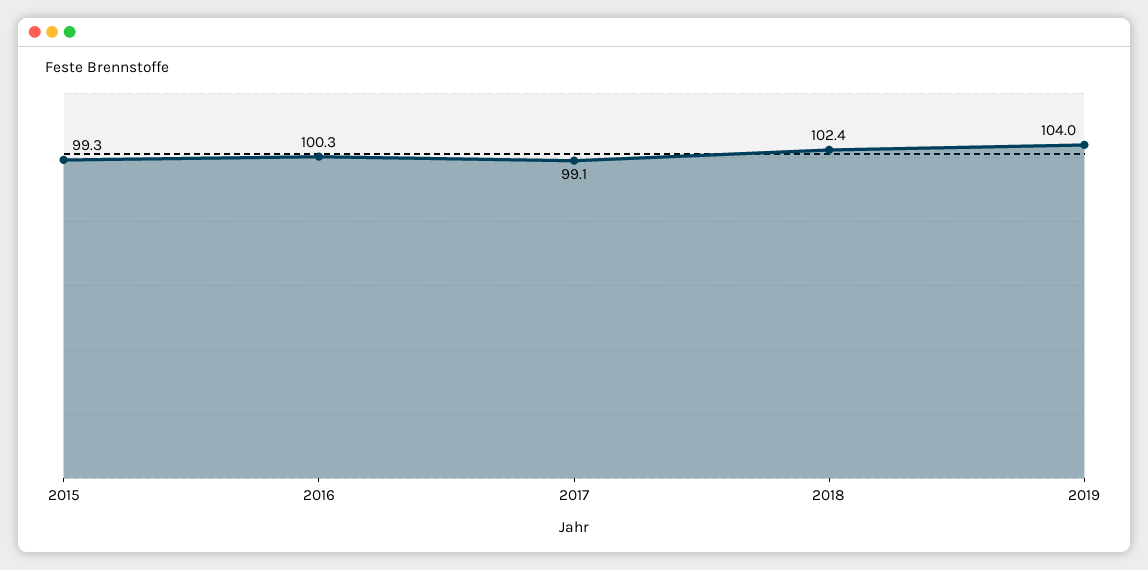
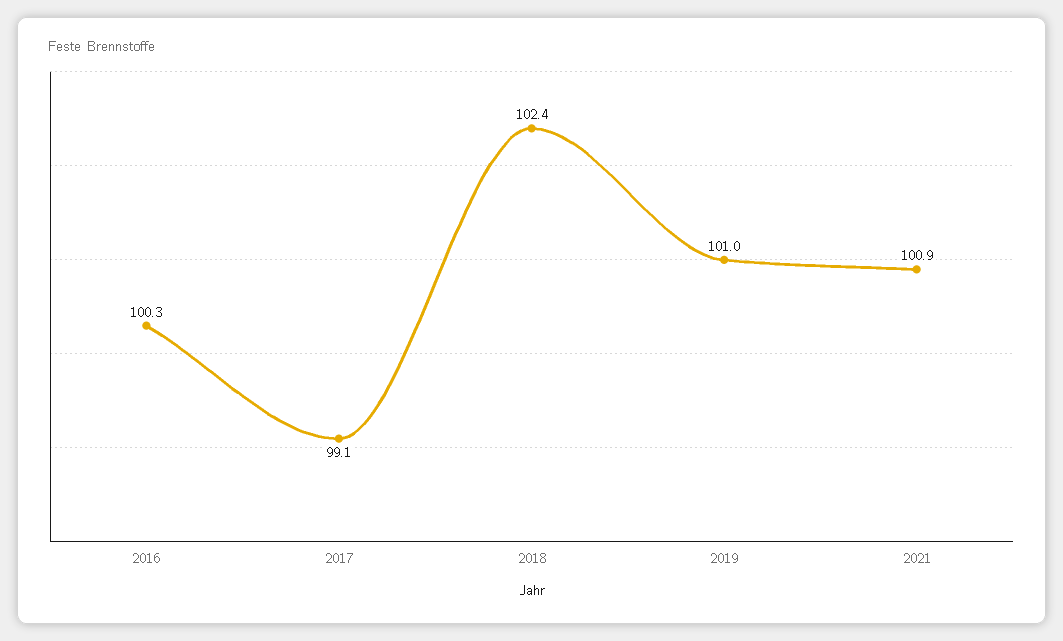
2015: 99.3 -> none
2019: 104 -> 101
2021: none -> 100.9

